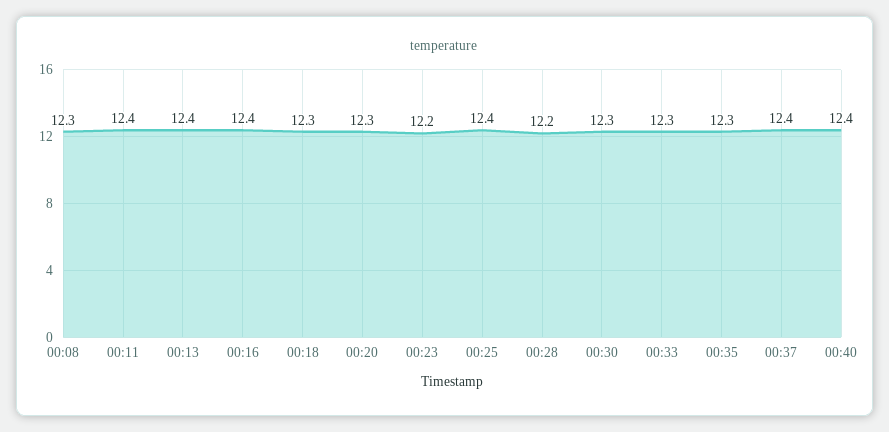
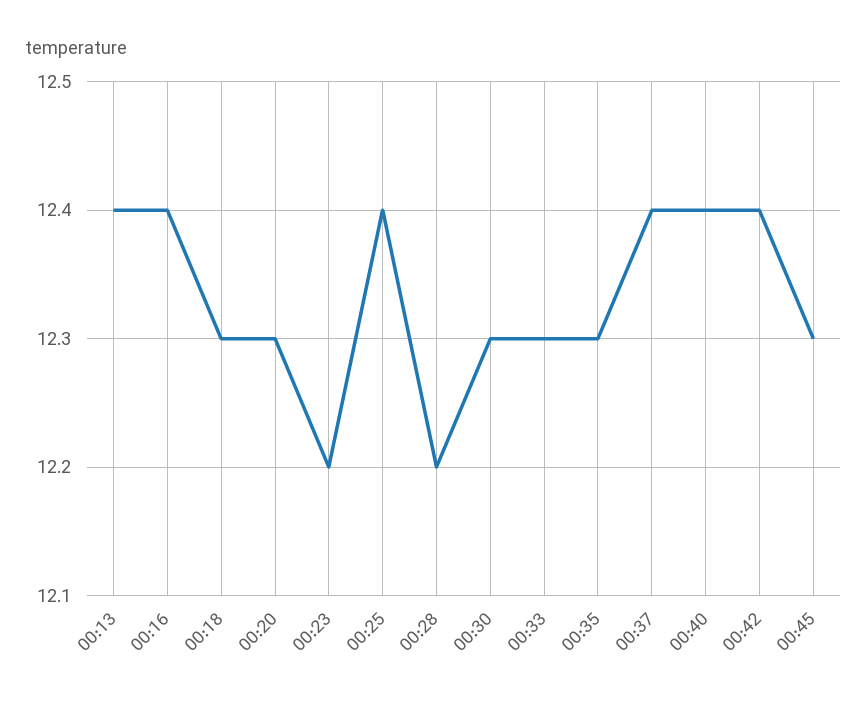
00:08: 12.3 -> none
00:11: 12.4 -> none
00:42: none -> 12.4
00:45: none -> 12.3

